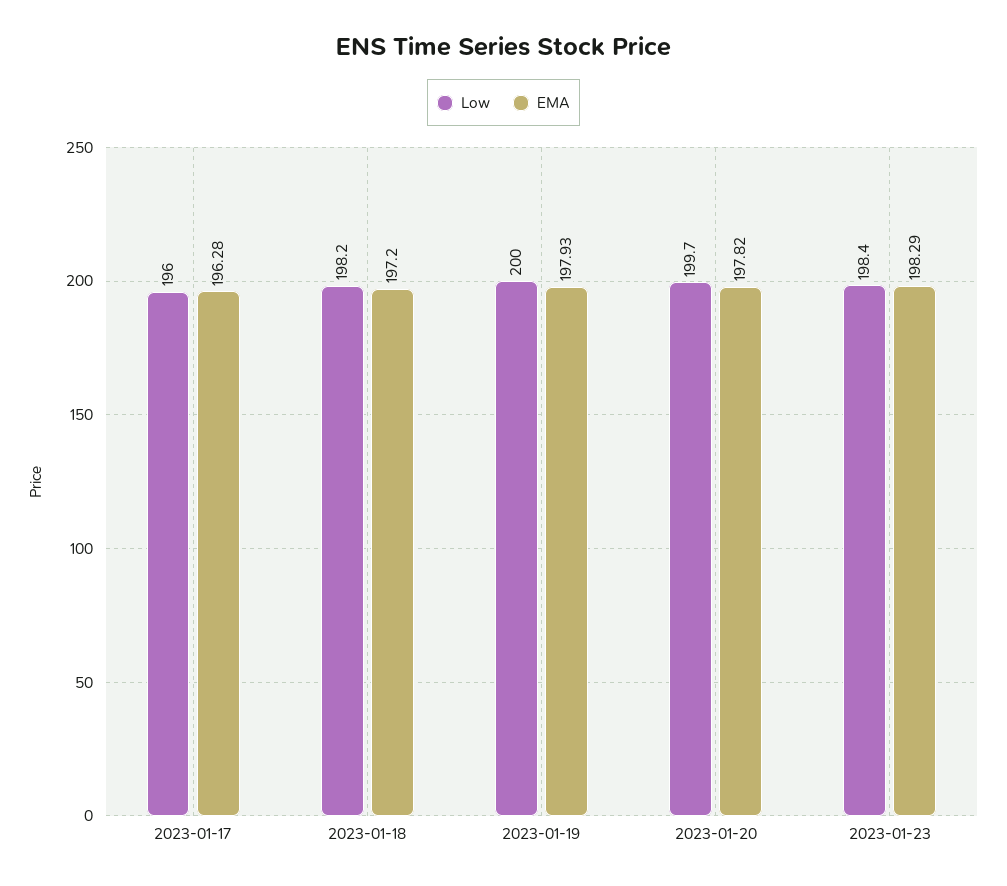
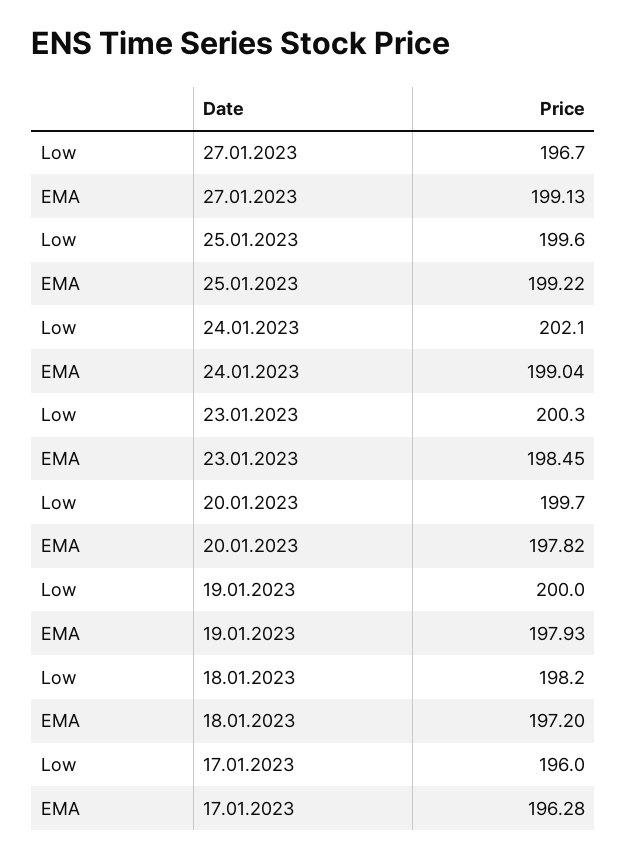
Low, 2023-01-23: 198.4 -> 200.3
EMA, 2023-01-23: 198.29 -> 198.45
Low, 27.01.2023: none -> 196.7
EMA, 27.01.2023: none -> 199.13
Low, 25.01.2023: none -> 199.6
EMA, 25.01.2023: none -> 199.22
Low, 24.01.2023: none -> 202.1
EMA, 24.01.2023: none -> 199.04

